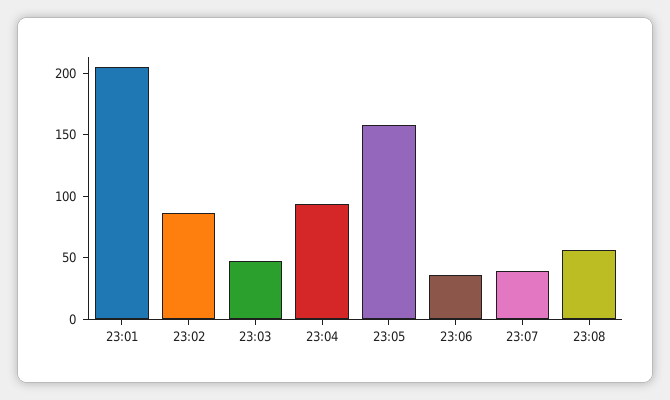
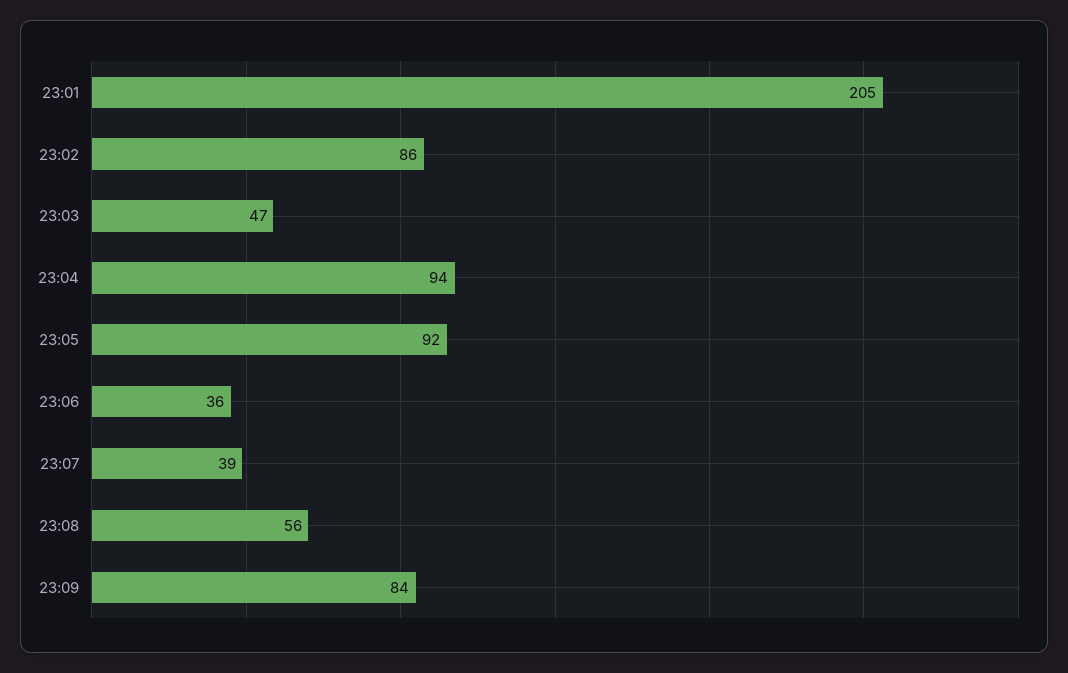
23:05: 160 -> 92
23:09: none -> 84

